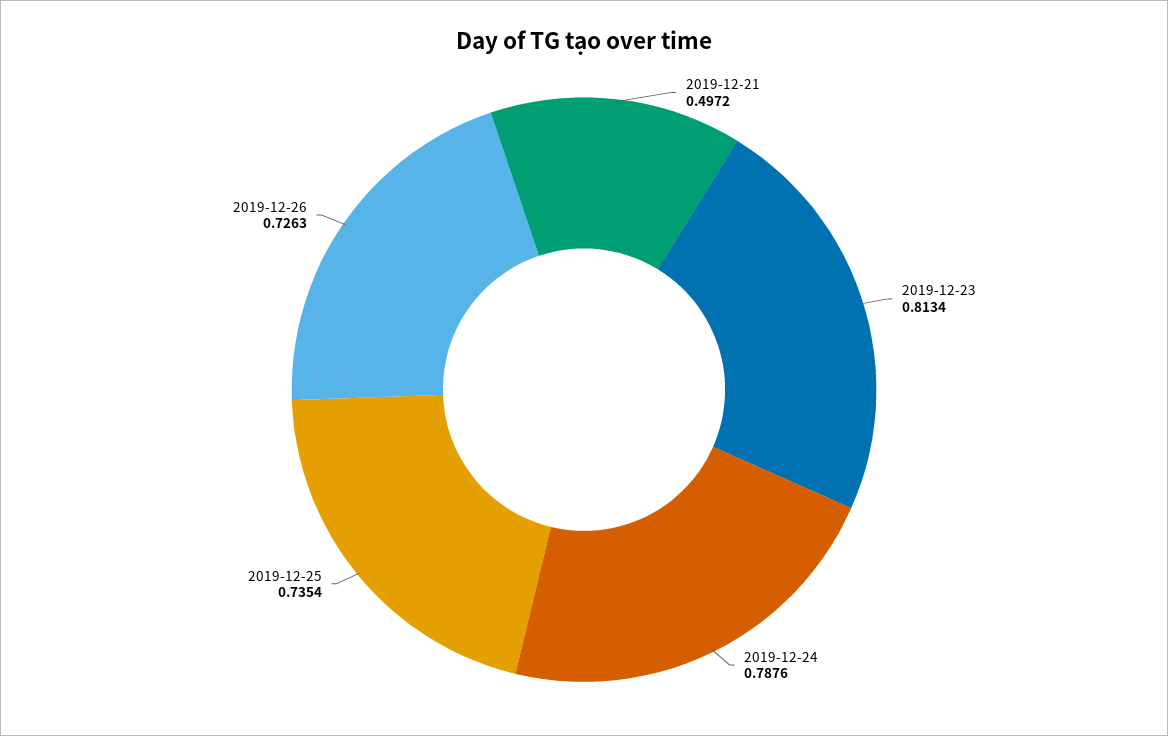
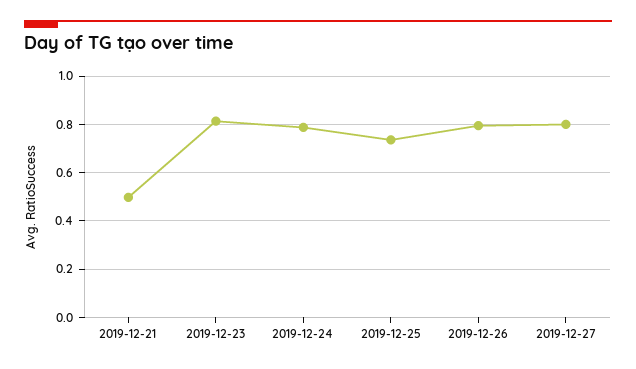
2019-12-26: 0.7263 -> 0.8
2019-12-27: none -> 0.8

